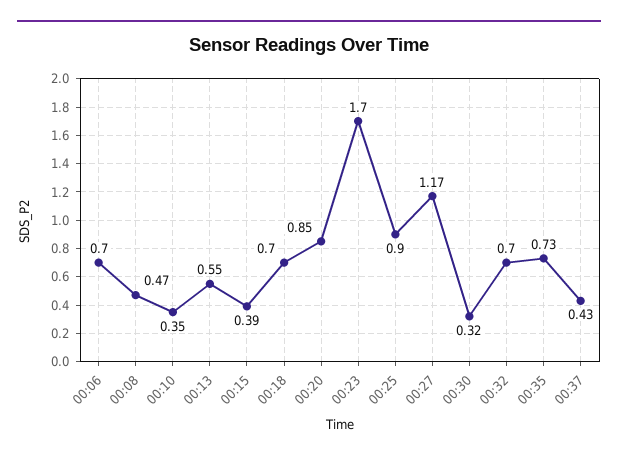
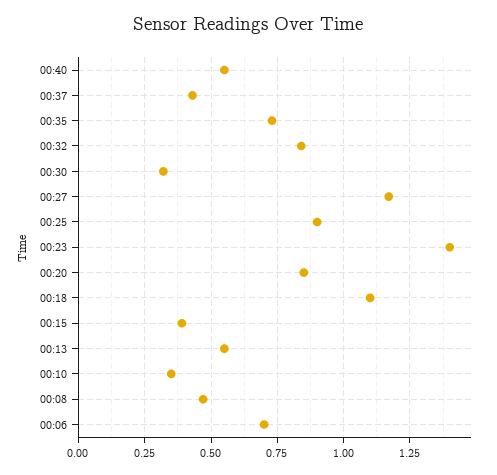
00:18: 0.7 -> 1.1
00:23: 1.7 -> 1.4
00:32: 0.7 -> 0.85
00:40: none -> 0.55

